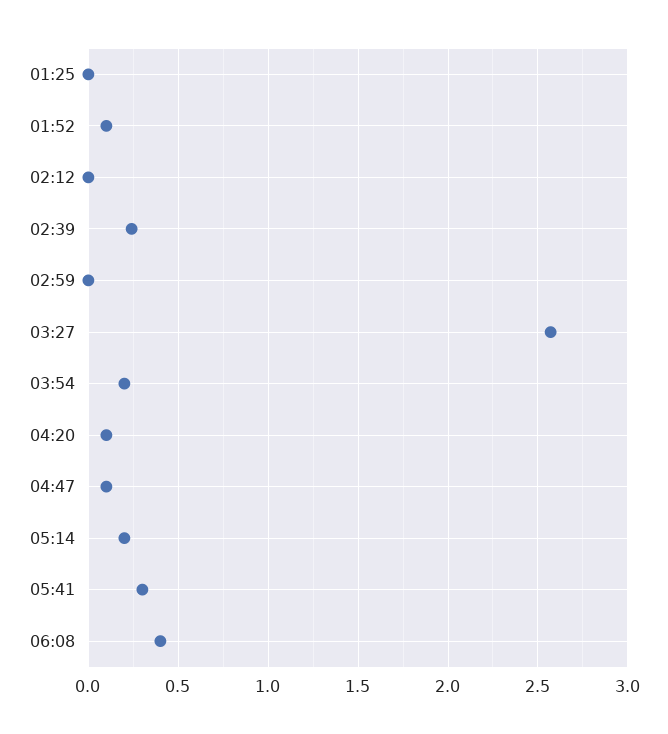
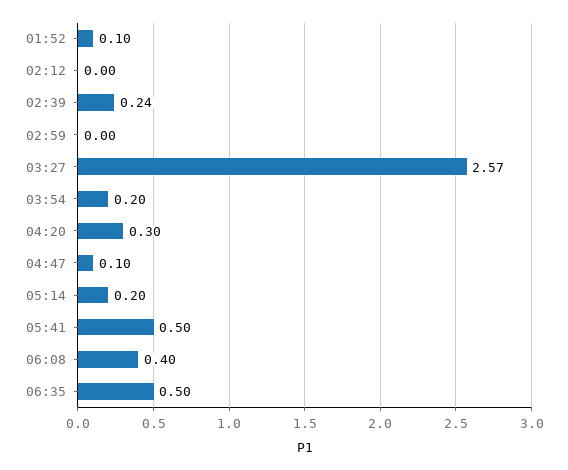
01:25: 0 -> none
04:20: 0.1 -> 0.3
05:41: 0.3 -> 0.5
06:35: none -> 0.5

